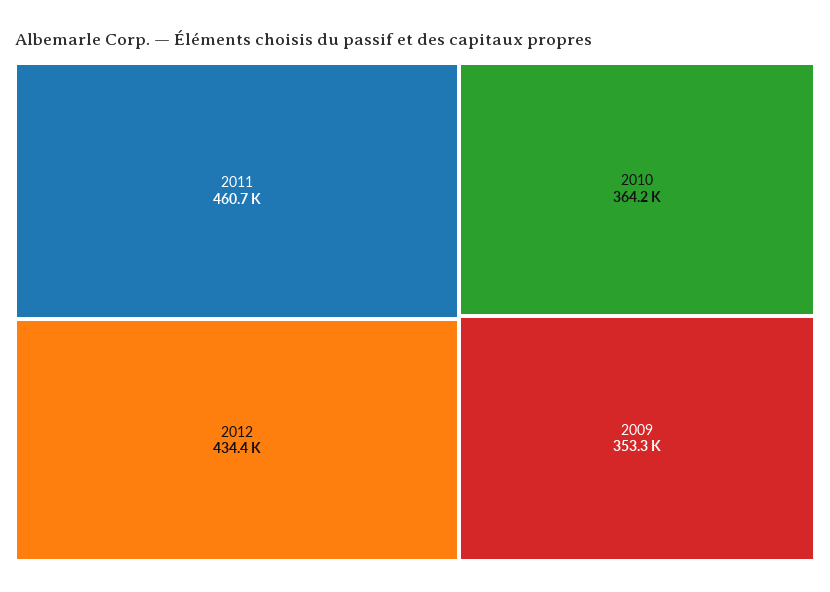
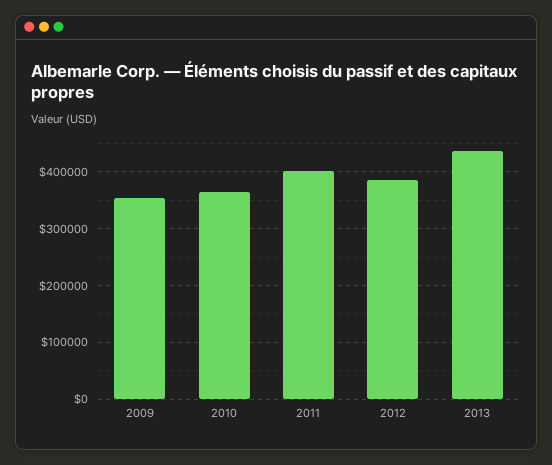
2011: 460700 -> 400000
2012: 434400 -> 380000
2013: none -> 440000

